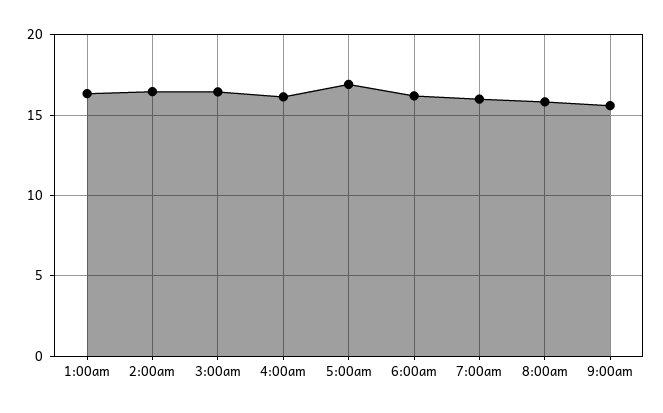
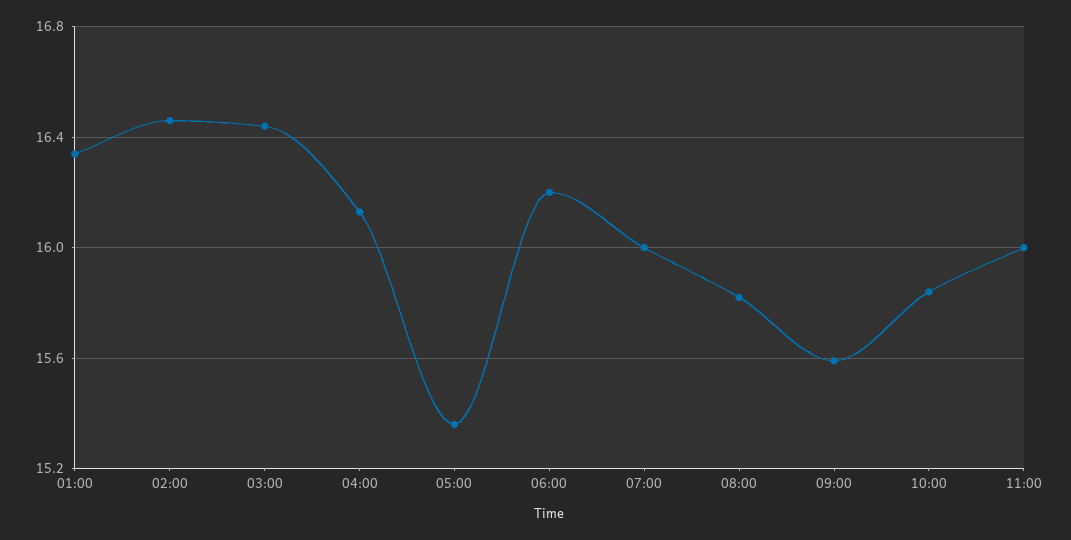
5:00am: 17 -> 15.35
10:00: none -> 15.85
11:00: none -> 16

